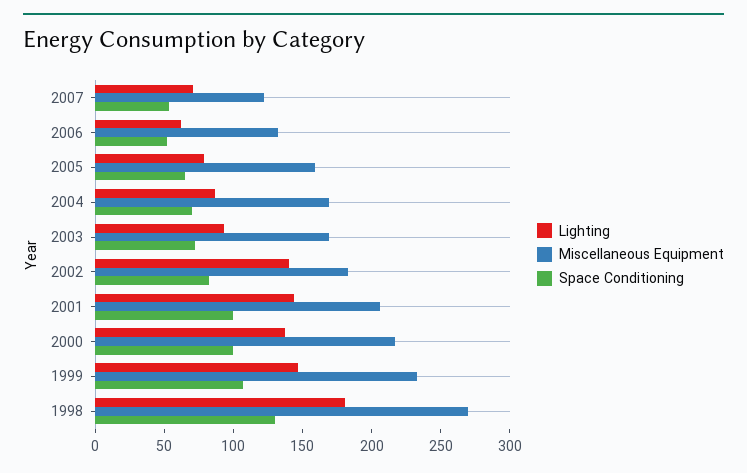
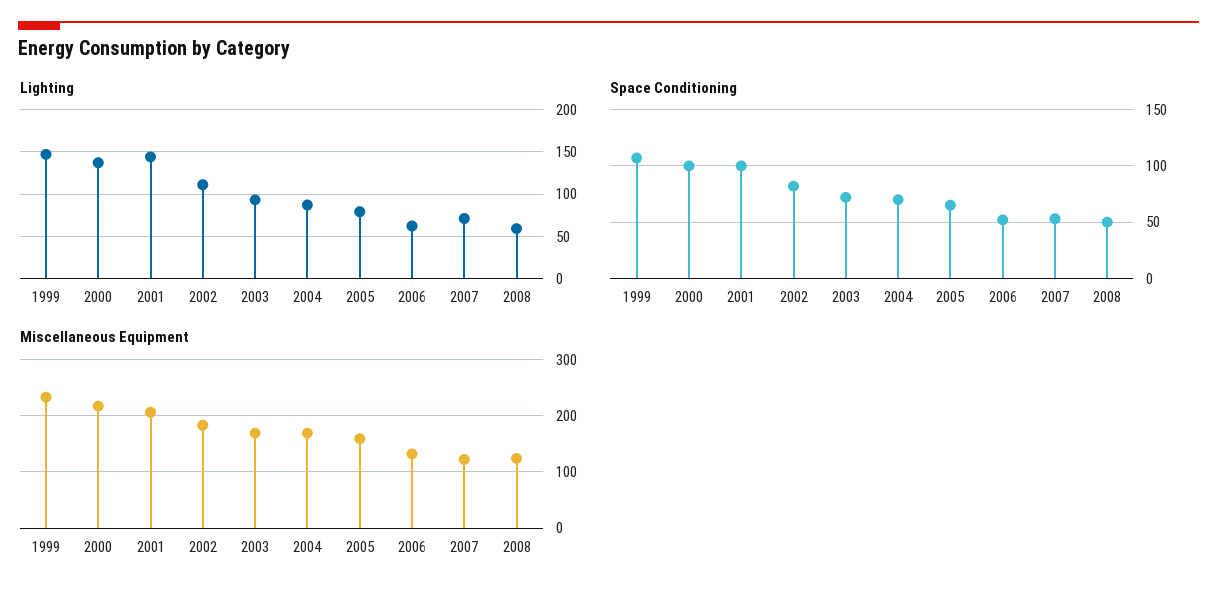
Lighting, 2002: 140 -> 110
Lighting, 1998: 180 -> none
Miscellaneous Equipment, 1998: 270 -> none
Space Conditioning, 1998: 130 -> none
Lighting, 2008: none -> 60
Space Conditioning, 2008: none -> 50
Miscellaneous Equipment, 2008: none -> 120

